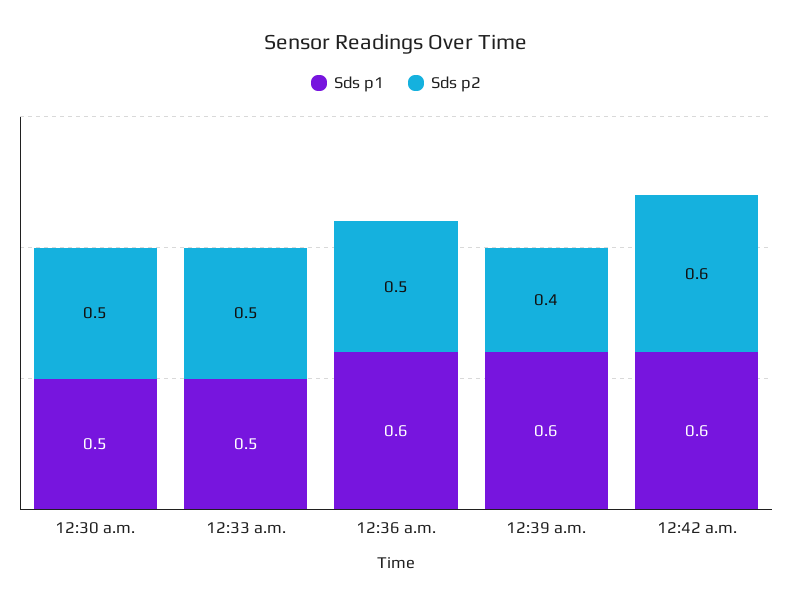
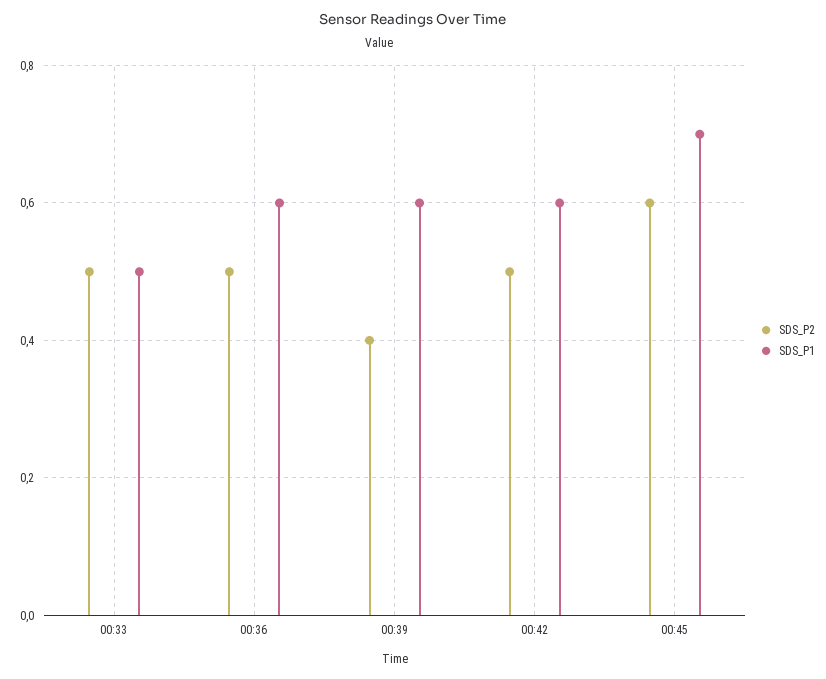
Sds p1, 12:30 a.m.: 0.5 -> none
Sds p2, 12:30 a.m.: 0.5 -> none
Sds p2, 12:42 a.m.: 0.6 -> 0.5
Sds p2, 00:45: none -> 0.6
Sds p1, 00:45: none -> 0.7

